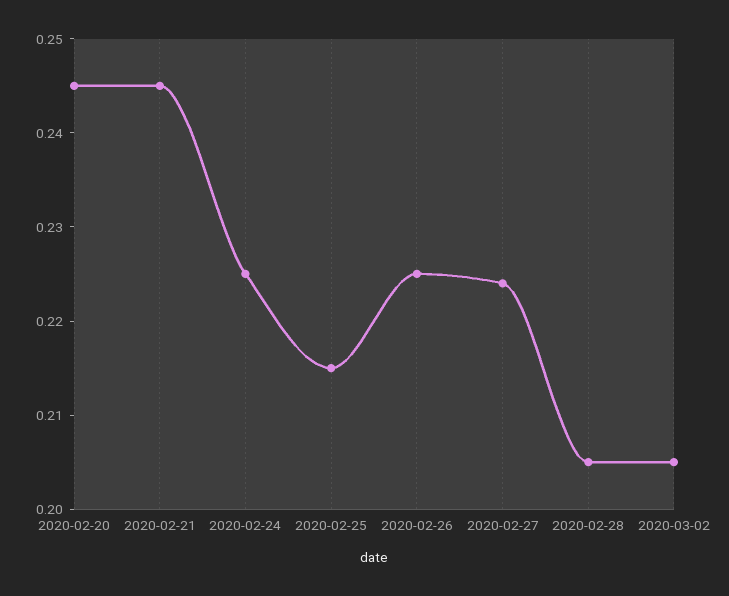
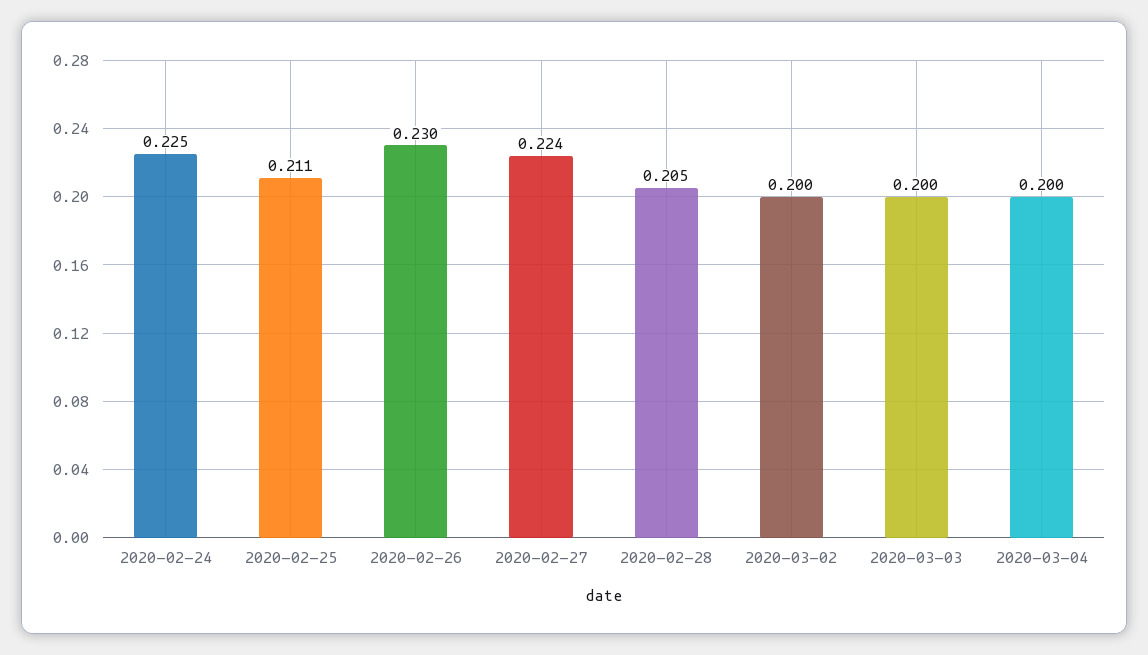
2020-02-20: 0.245 -> none
2020-02-21: 0.245 -> none
2020-02-25: 0.215 -> 0.211
2020-02-26: 0.225 -> 0.23
2020-03-02: 0.205 -> 0.2
2020-03-03: none -> 0.2
2020-03-04: none -> 0.2

